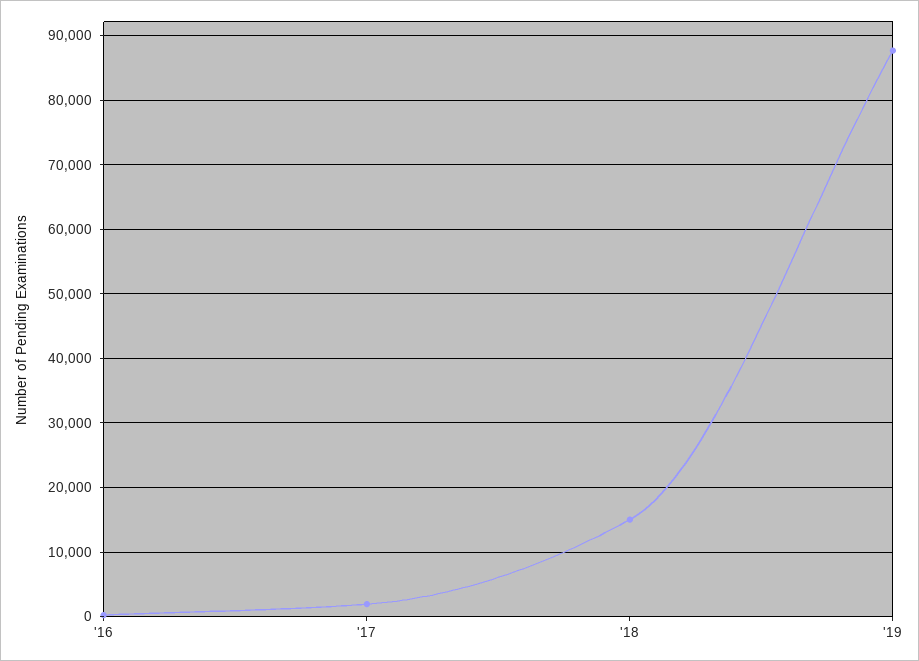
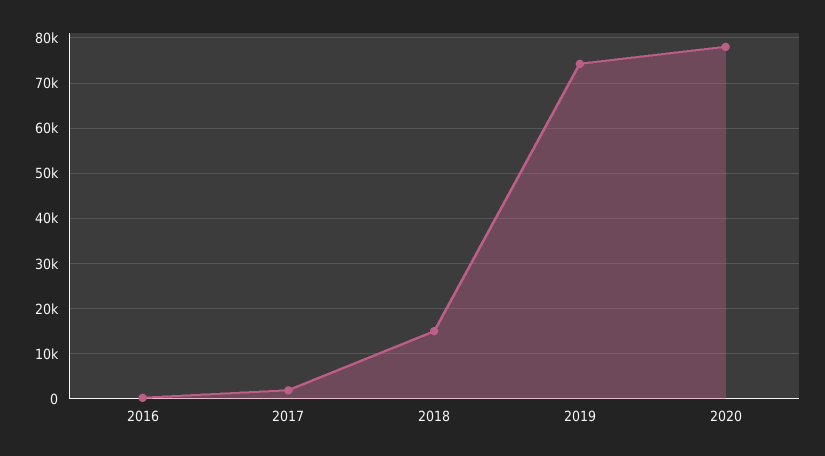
'19: 88000 -> 74000
2020: none -> 78000

